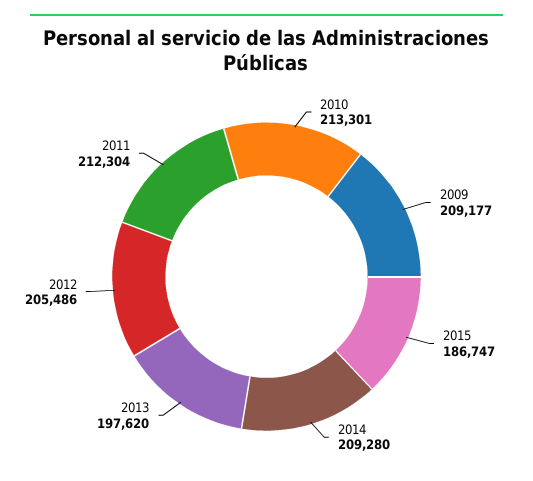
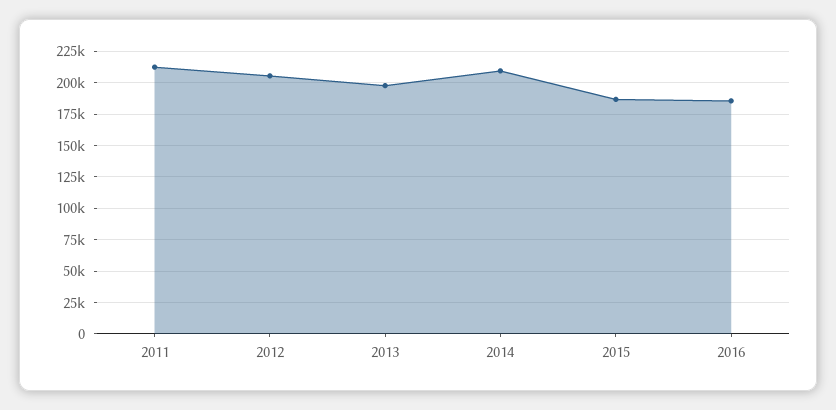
2010: 213301 -> none
2009: 209177 -> none
2016: none -> 185000

